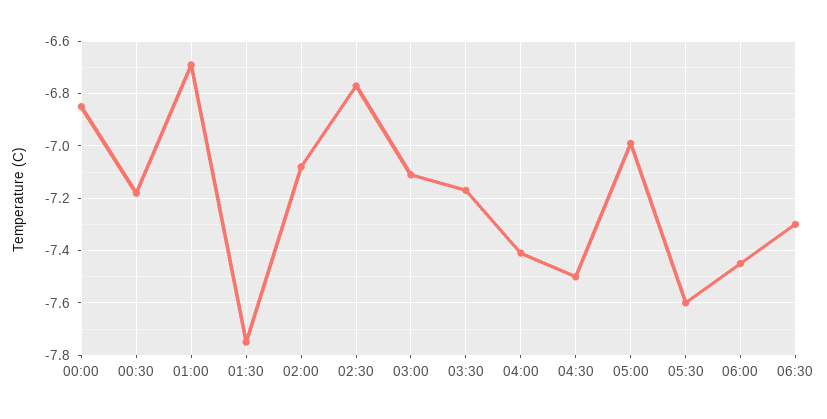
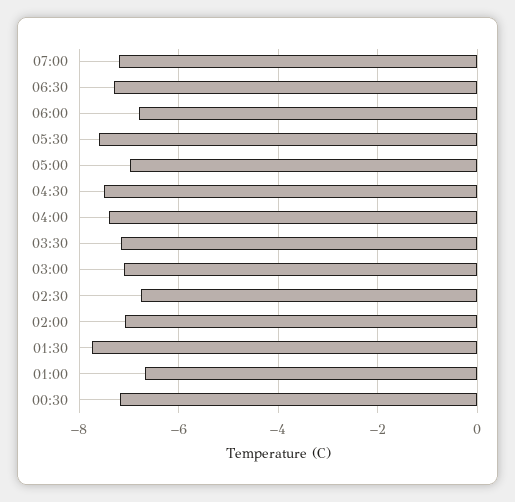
00:00: -6.85 -> none
06:00: -7.45 -> -6.8
07:00: none -> -7.2

